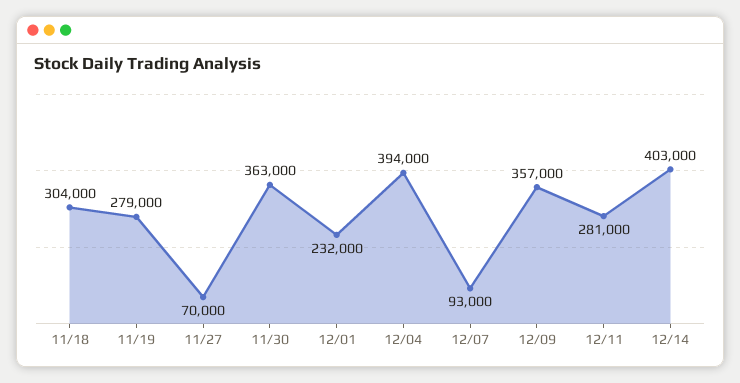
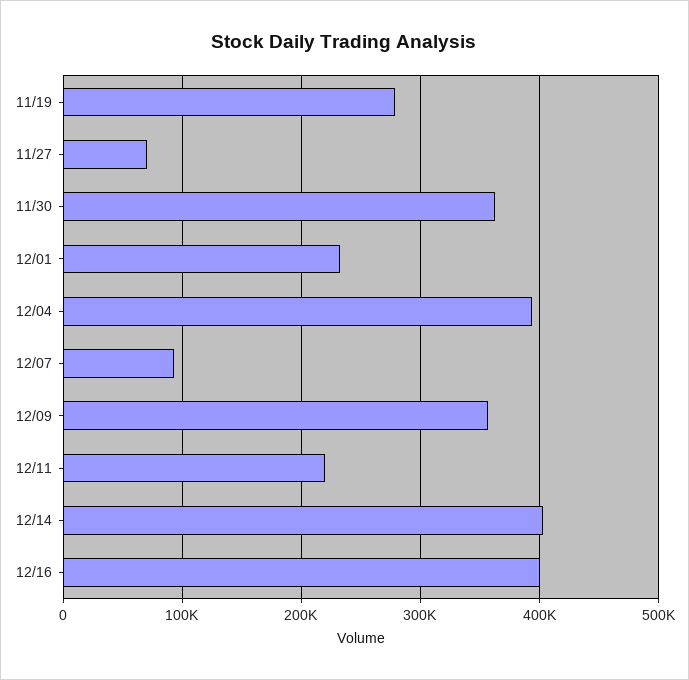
11/18: 304000 -> none
12/11: 281000 -> 220000
12/16: none -> 400000

